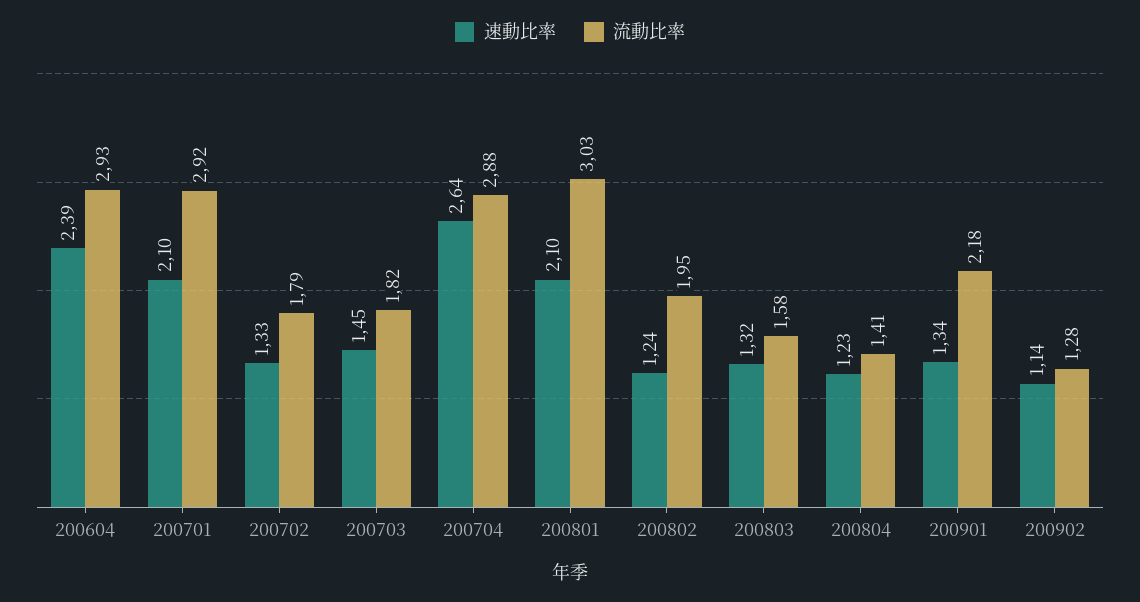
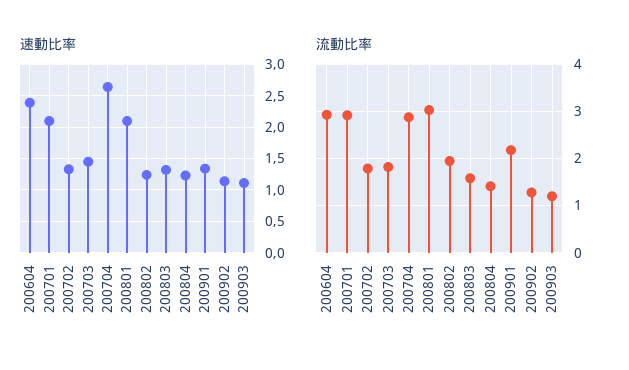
速動比率, 200903: none -> 1.1
流動比率, 200903: none -> 1.2

